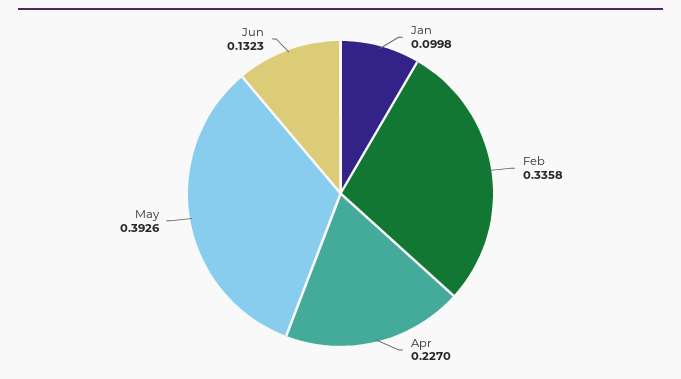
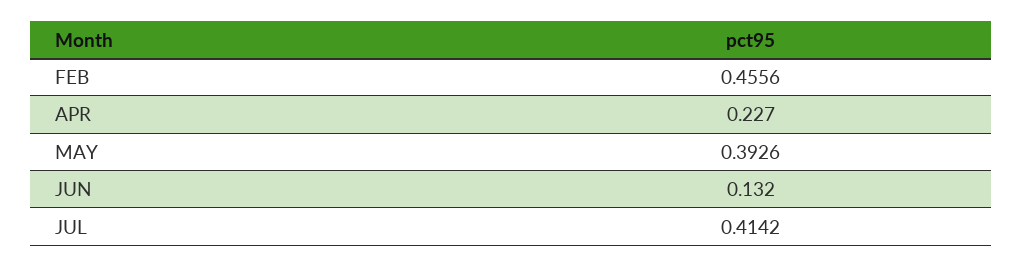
Jan: 0.0998 -> none
Feb: 0.3358 -> 0.4556
Jun: 0.1323 -> 0.132
JUL: none -> 0.4142

